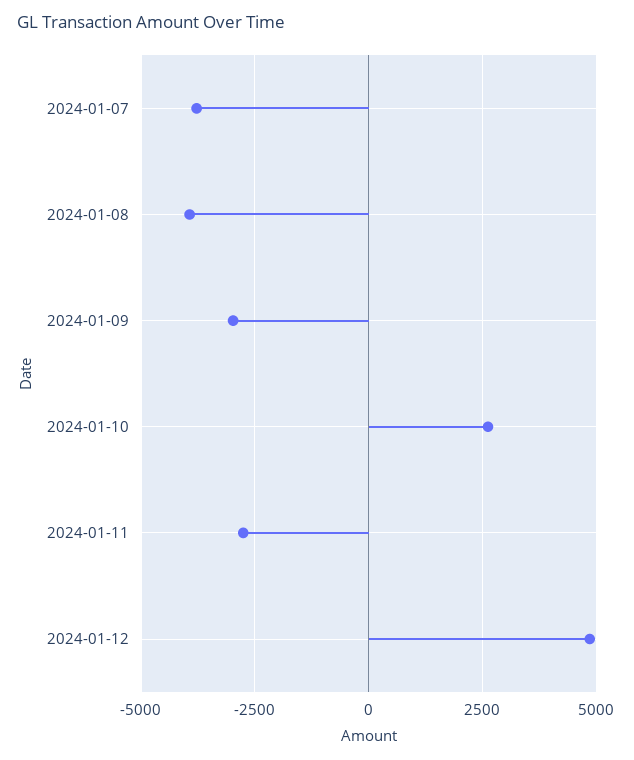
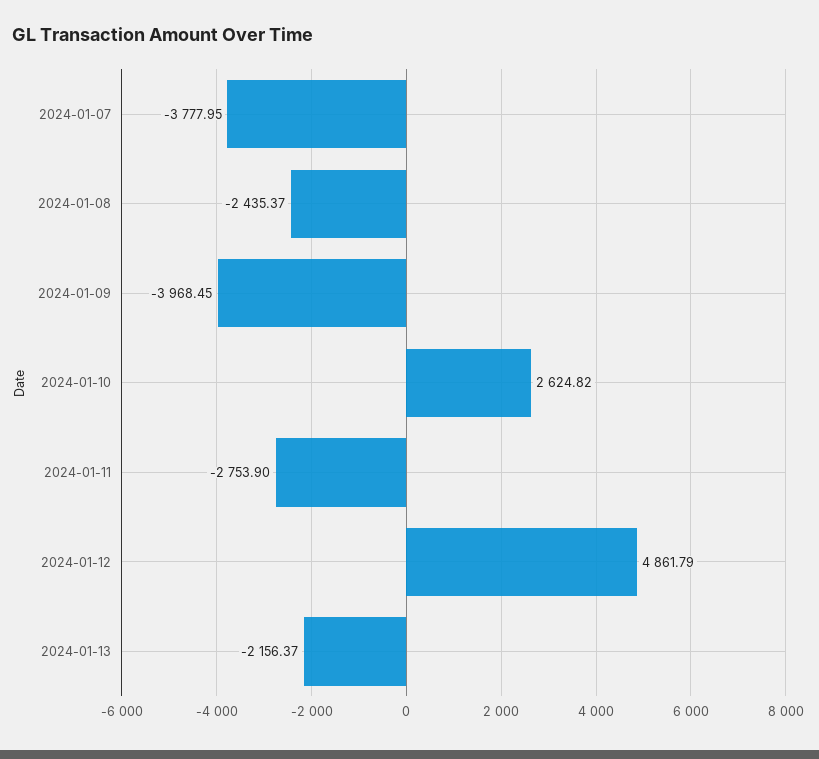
2024-01-08: -4000 -> -2435.37
2024-01-09: -3000 -> -3968.45
2024-01-13: none -> -2156.37

